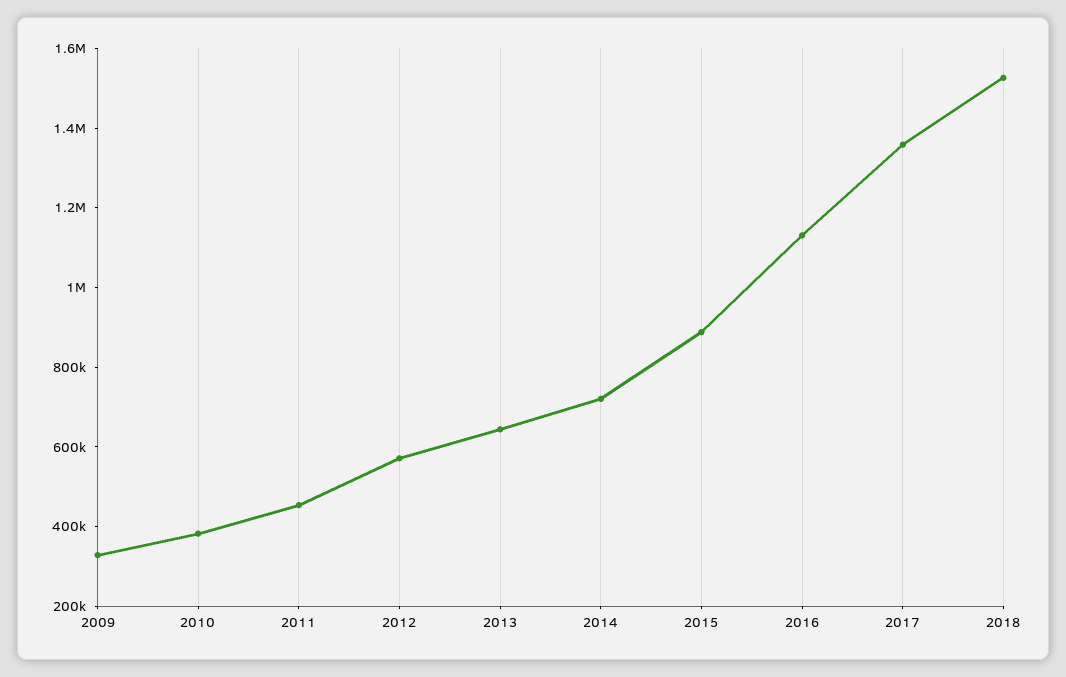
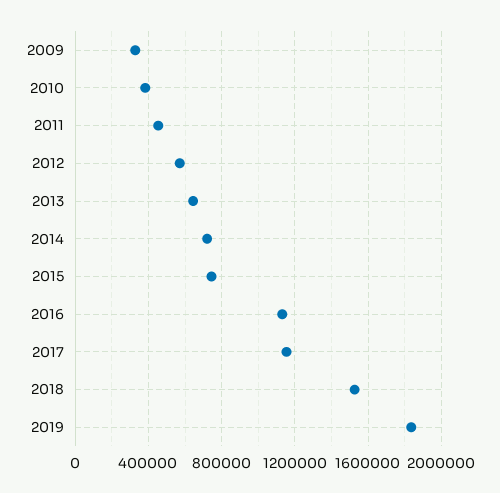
2015: 900000 -> 750000
2017: 1350000 -> 1150000
2019: none -> 1850000

